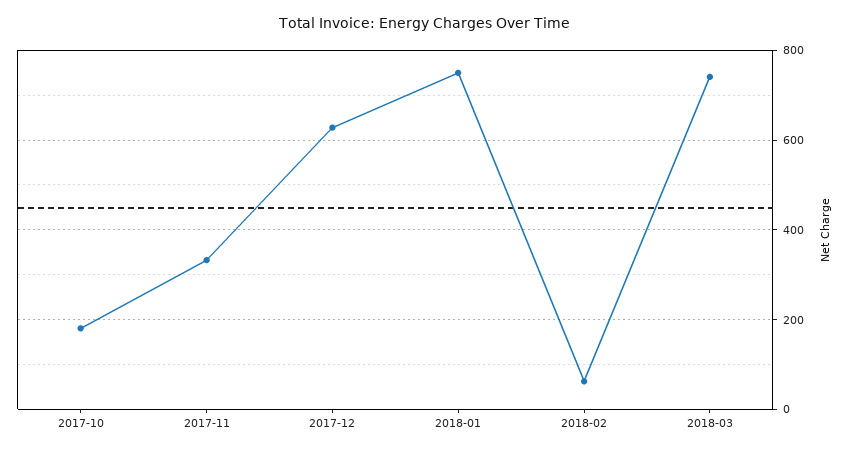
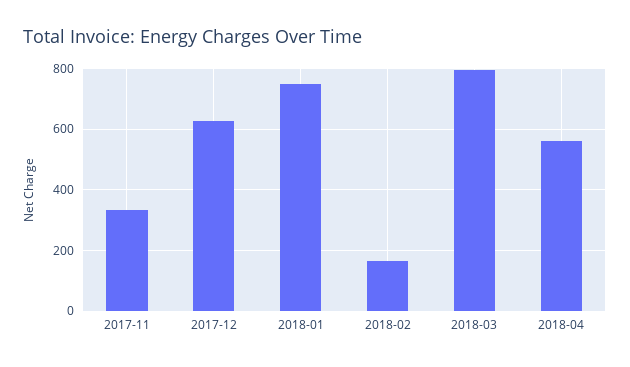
2017-10: 180 -> none
2018-02: 60 -> 160
2018-03: 740 -> 800
2018-04: none -> 560

